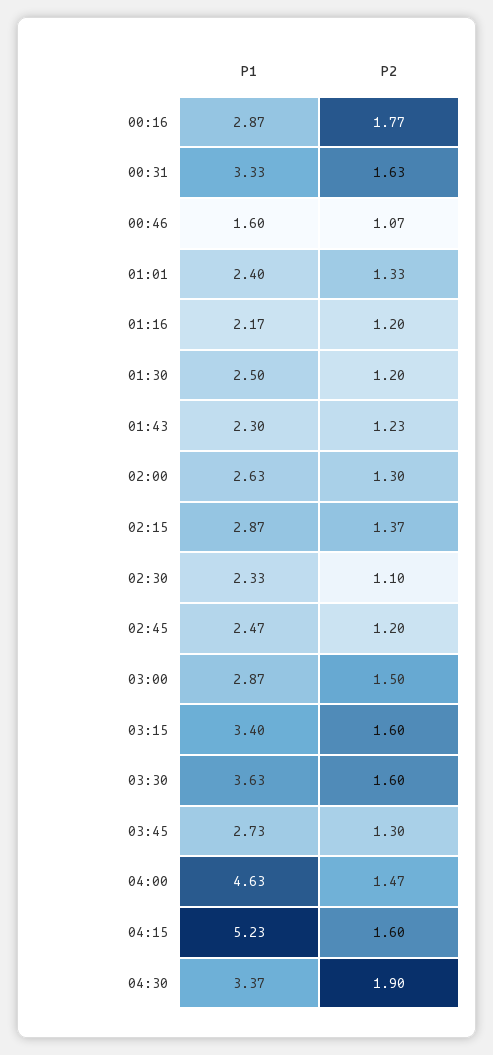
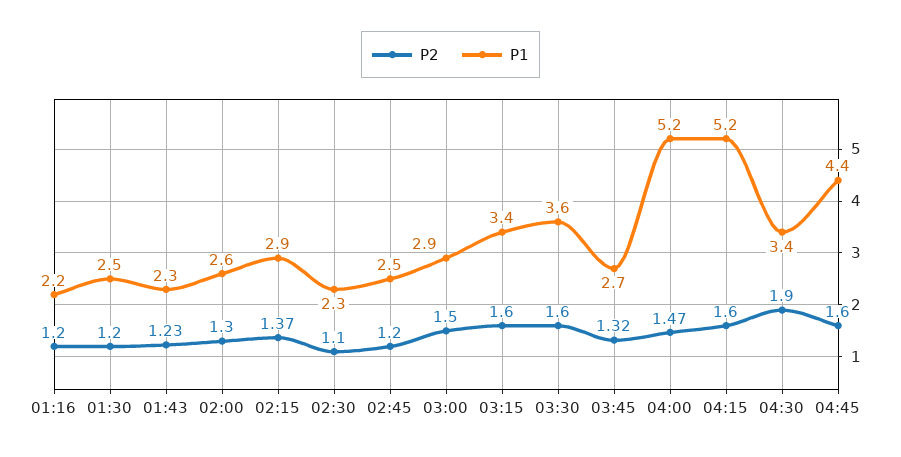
P1, 00:16: 2.87 -> none
P2, 00:16: 1.77 -> none
P1, 00:31: 3.33 -> none
P2, 00:31: 1.63 -> none
P1, 00:46: 1.6 -> none
P2, 00:46: 1.07 -> none
P1, 01:01: 2.4 -> none
P2, 01:01: 1.33 -> none
P2, 03:45: 1.3 -> 1.32
P1, 04:00: 4.63 -> 5.2
P2, 04:45: none -> 1.6
P1, 04:45: none -> 4.4

